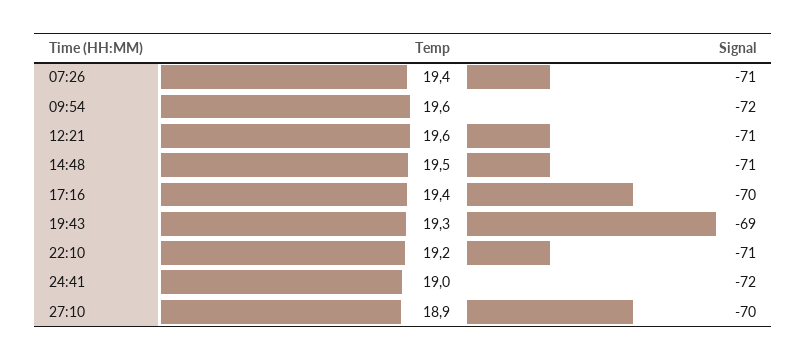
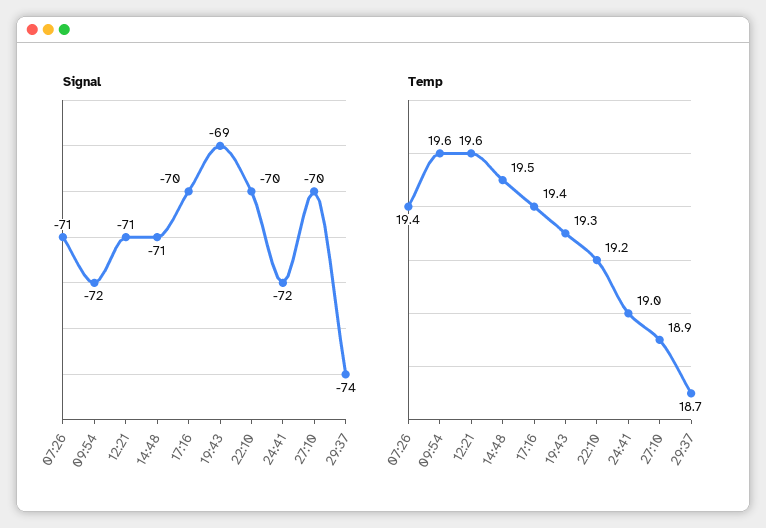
Signal, 22:10: -71 -> -70
Signal, 29:37: none -> -74
Temp, 29:37: none -> 18.7

